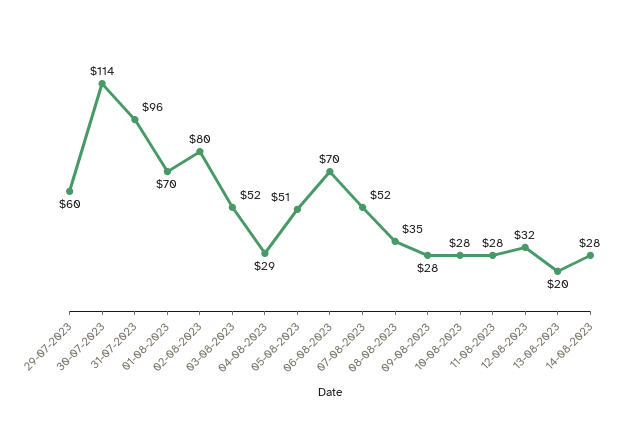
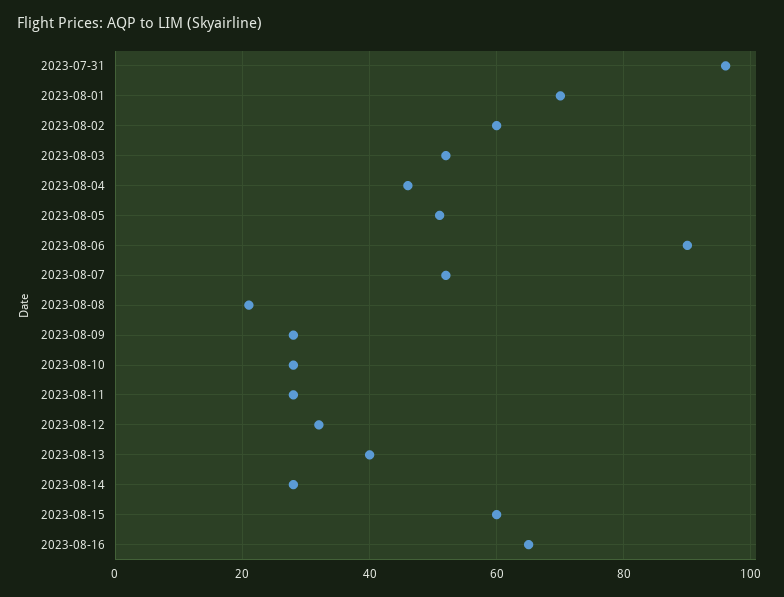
29-07-2023: 60 -> none
30-07-2023: 114 -> none
02-08-2023: 80 -> 60
04-08-2023: 29 -> 45
06-08-2023: 70 -> 90
08-08-2023: 35 -> 20
13-08-2023: 20 -> 40
2023-08-15: none -> 60
2023-08-16: none -> 65

